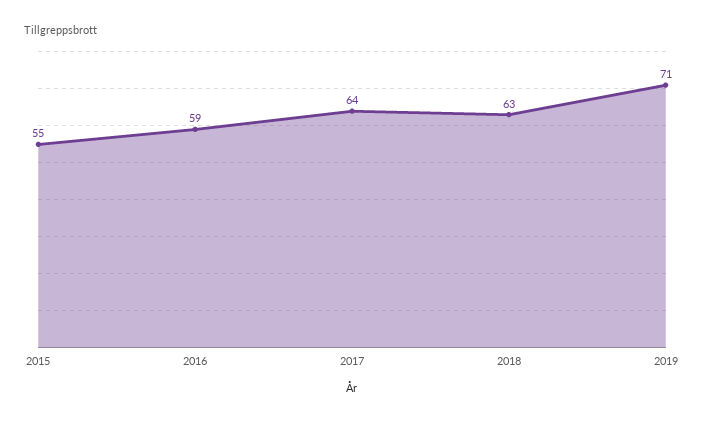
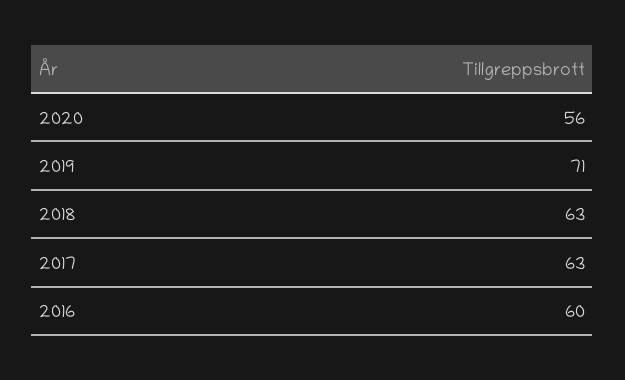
2015: 55 -> none
2016: 59 -> 60
2017: 64 -> 63
2020: none -> 56

